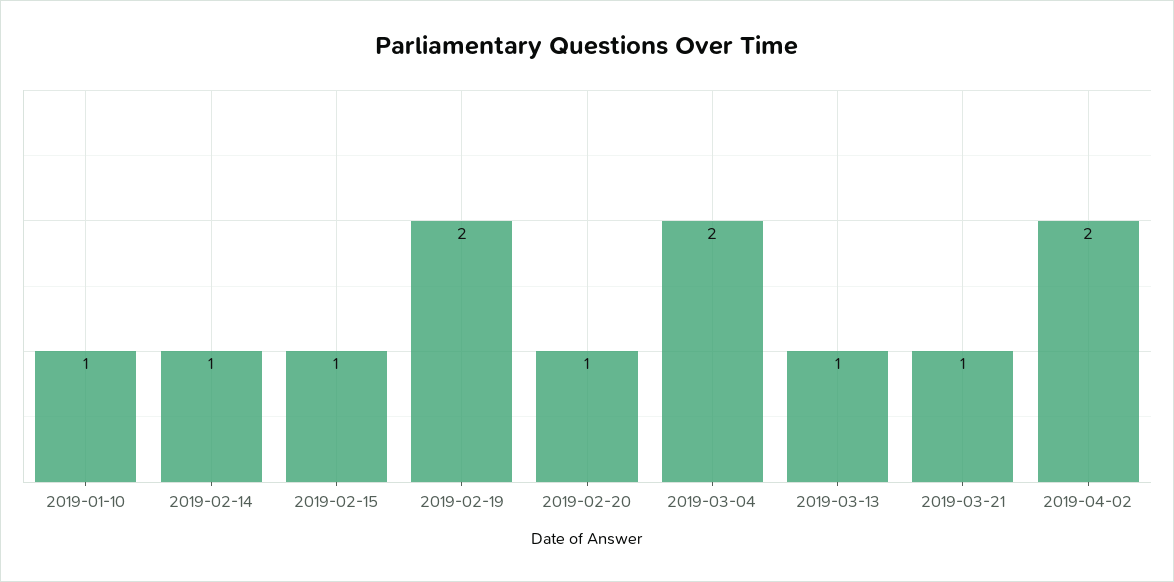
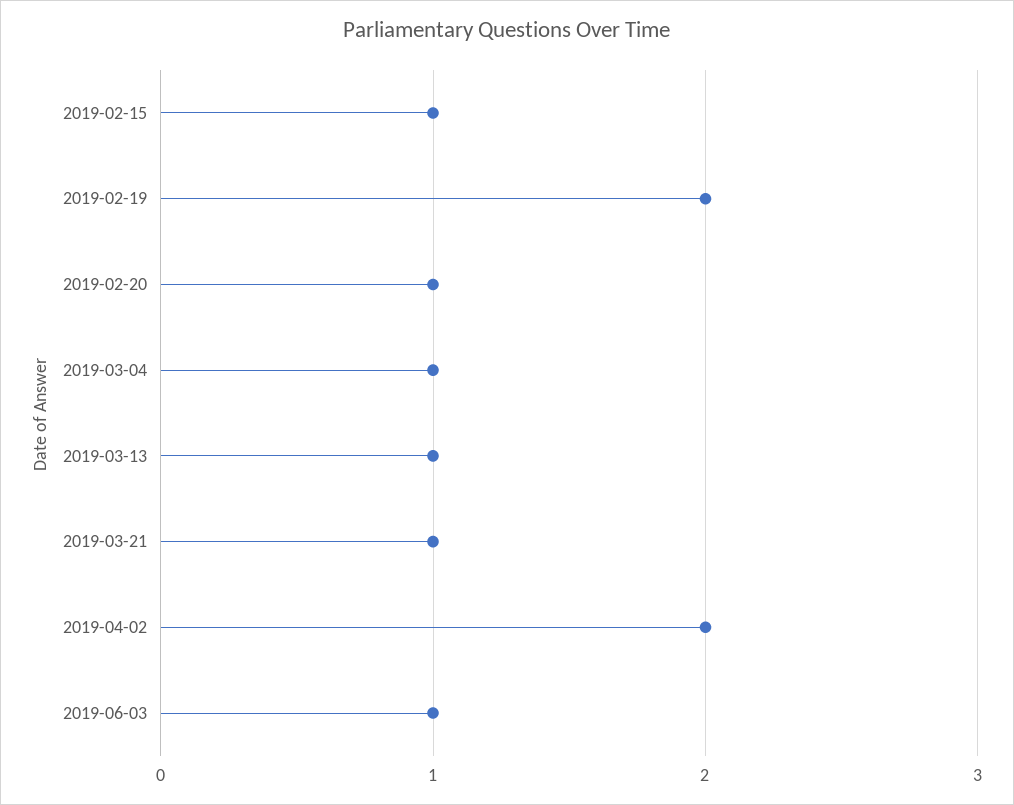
2019-01-10: 1 -> none
2019-02-14: 1 -> none
2019-03-04: 2 -> 1
2019-06-03: none -> 1

